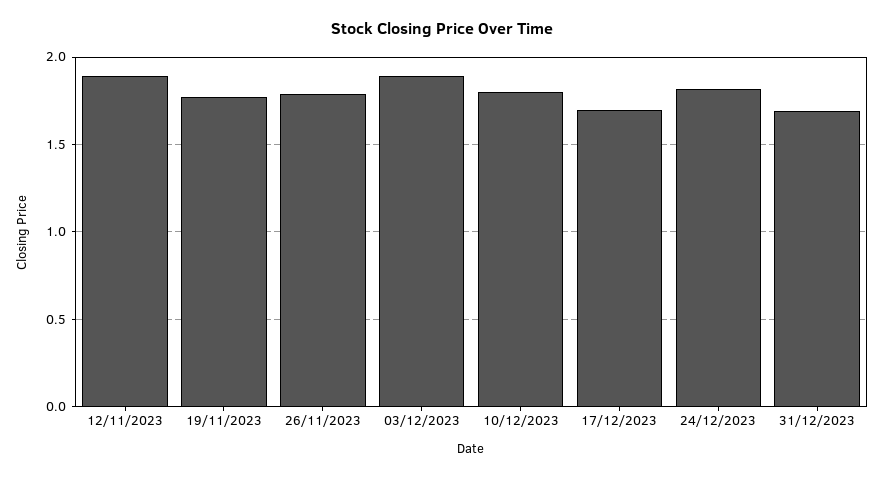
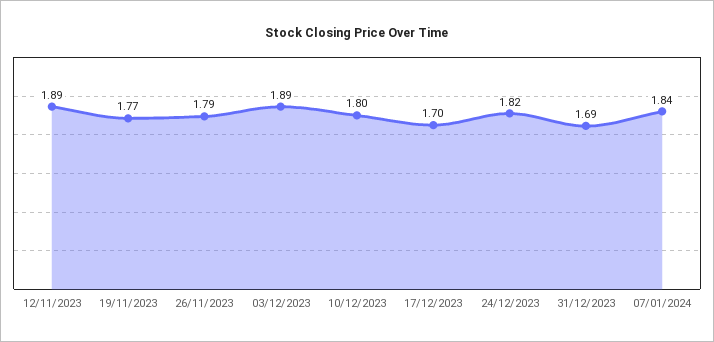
07/01/2024: none -> 1.84

